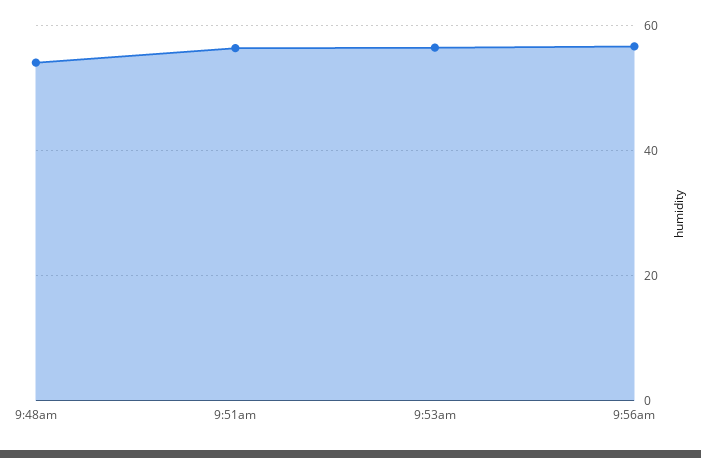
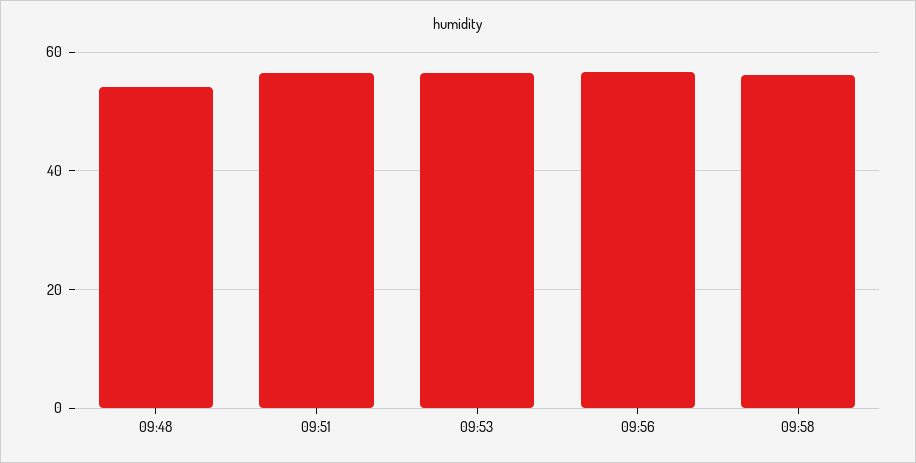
09:58: none -> 56

